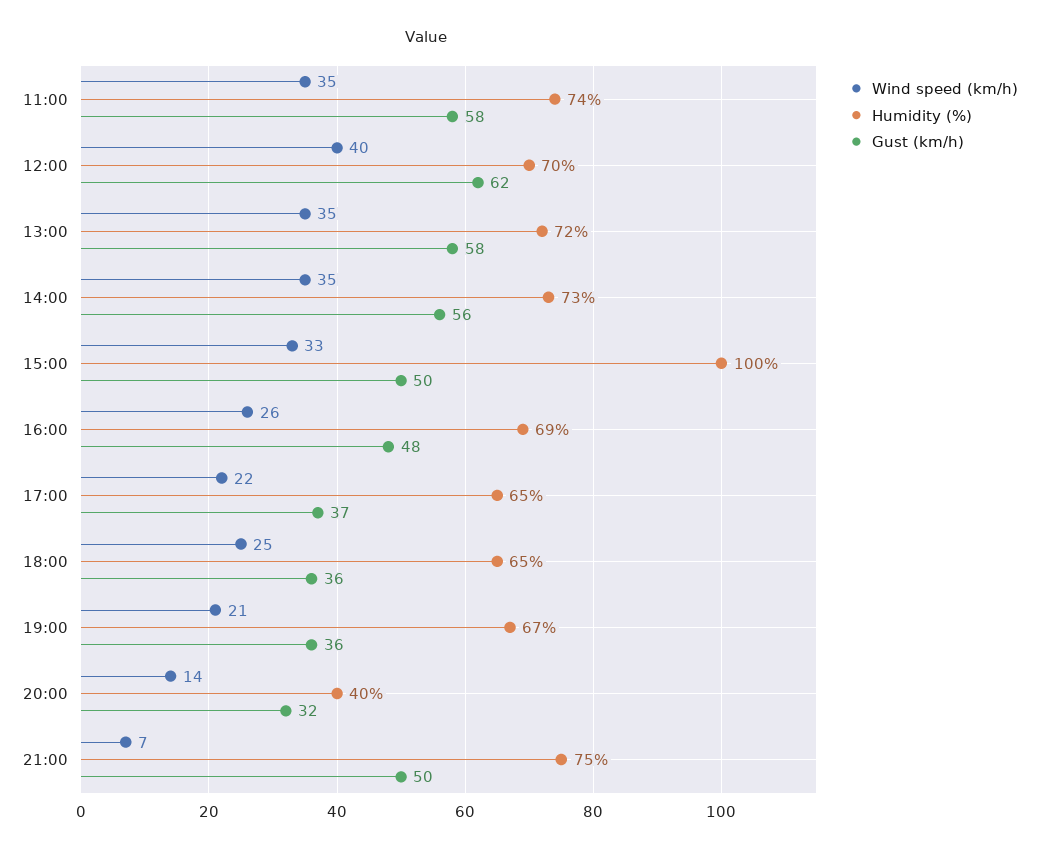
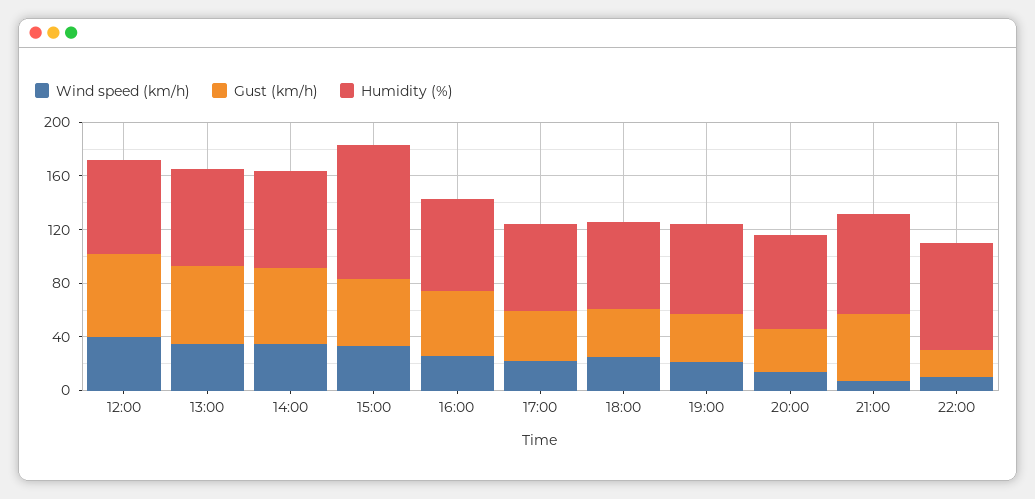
Wind speed (km/h), 11:00: 35 -> none
Humidity (%), 11:00: 74 -> none
Gust (km/h), 11:00: 58 -> none
Humidity (%), 20:00: 40 -> 70
Wind speed (km/h), 22:00: none -> 10
Gust (km/h), 22:00: none -> 20
Humidity (%), 22:00: none -> 80

